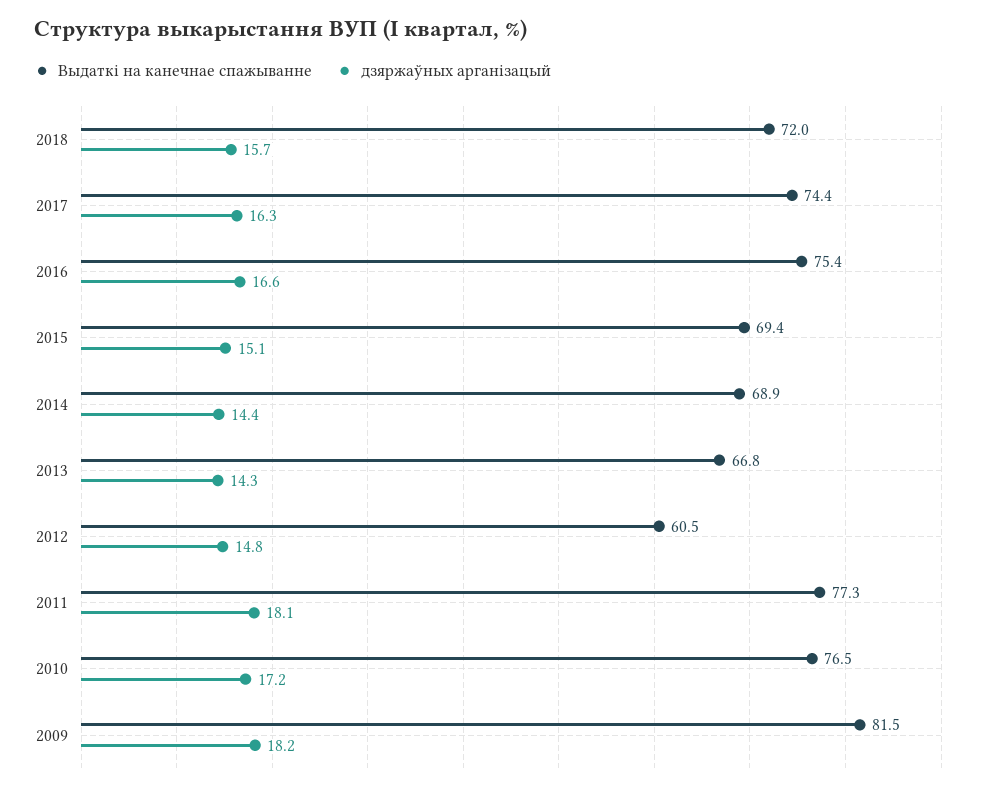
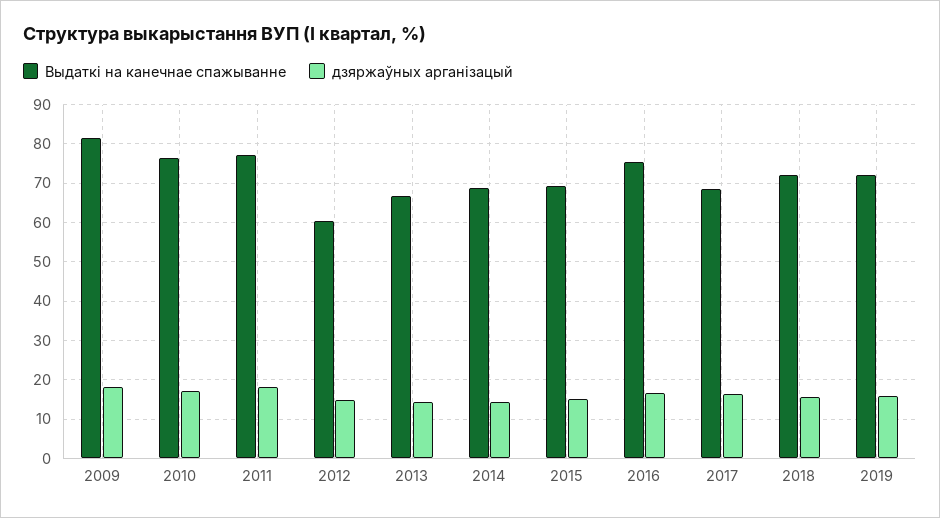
Выдаткі на канечнае спажыванне, 2017: 74.4 -> 68
Выдаткі на канечнае спажыванне, 2019: none -> 72
дзяржаўных арганізацый, 2019: none -> 16

